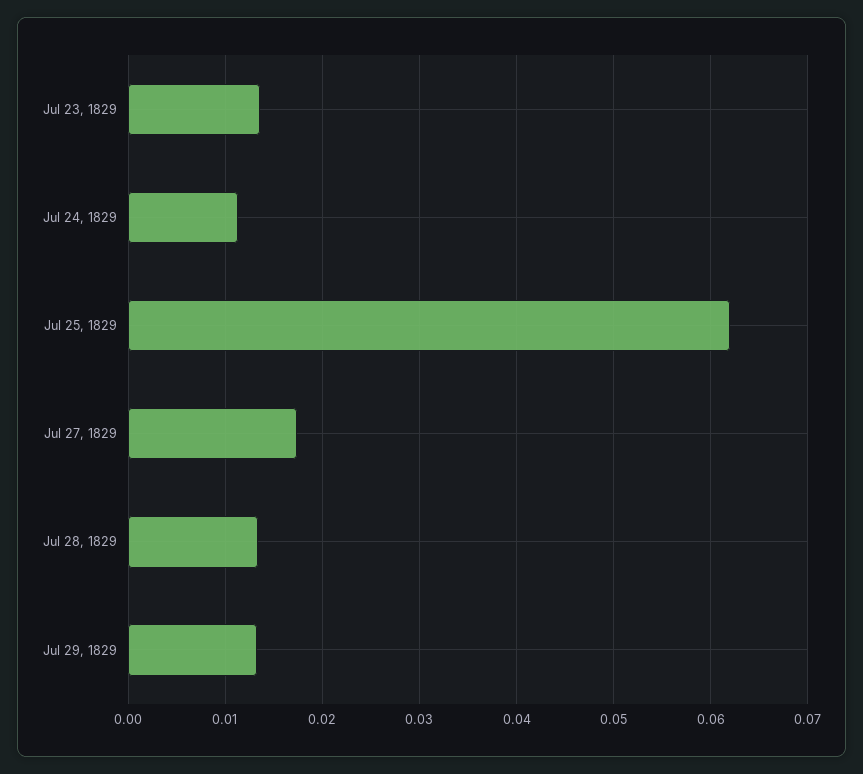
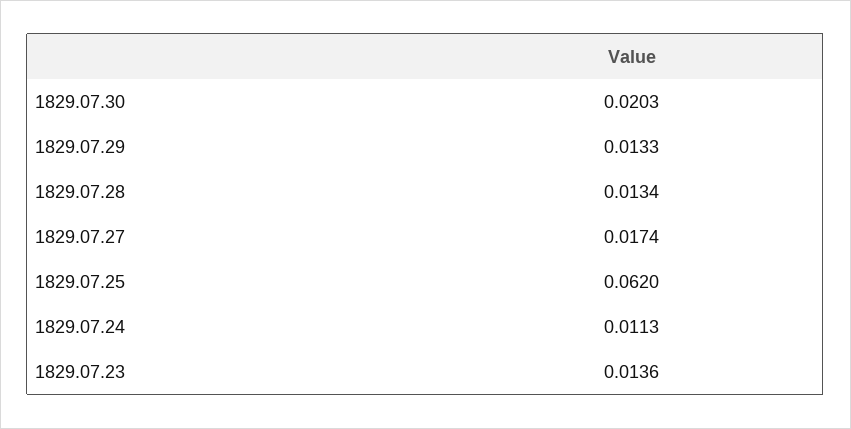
1829.07.30: none -> 0.0203

